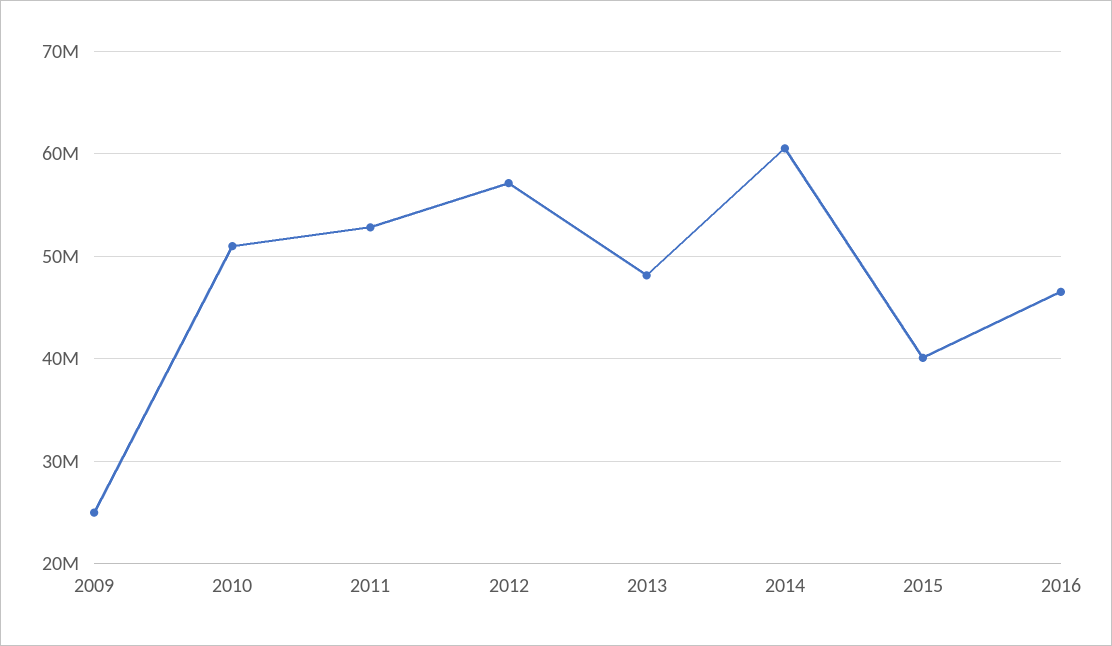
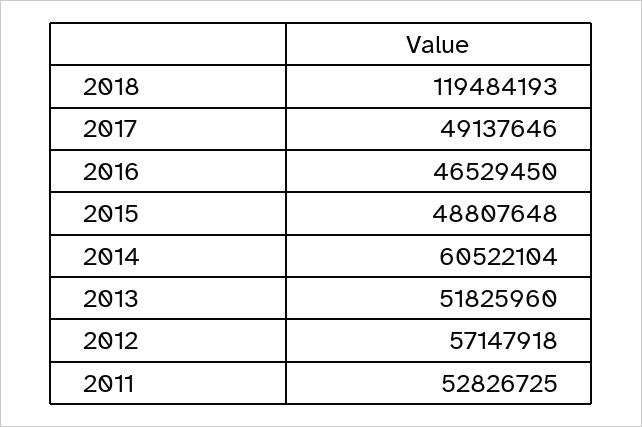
2009: 25000000 -> none
2010: 51000000 -> none
2013: 48000000 -> 51825960
2015: 40000000 -> 48807648
2018: none -> 119484193
2017: none -> 49137646

